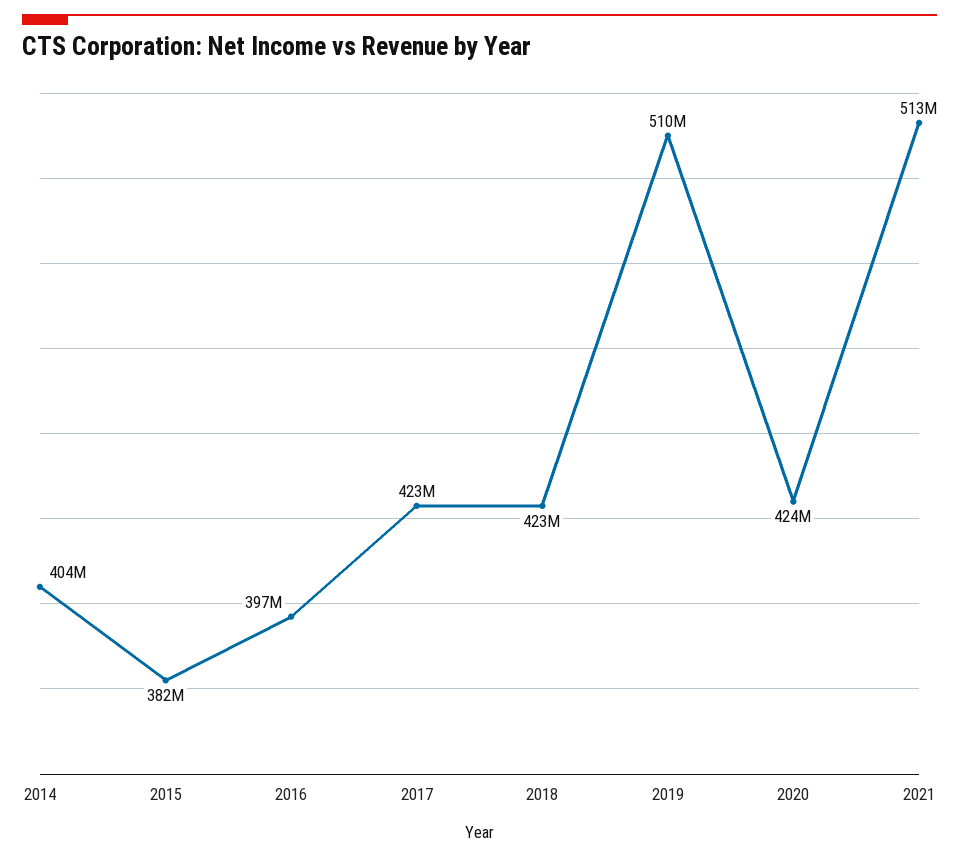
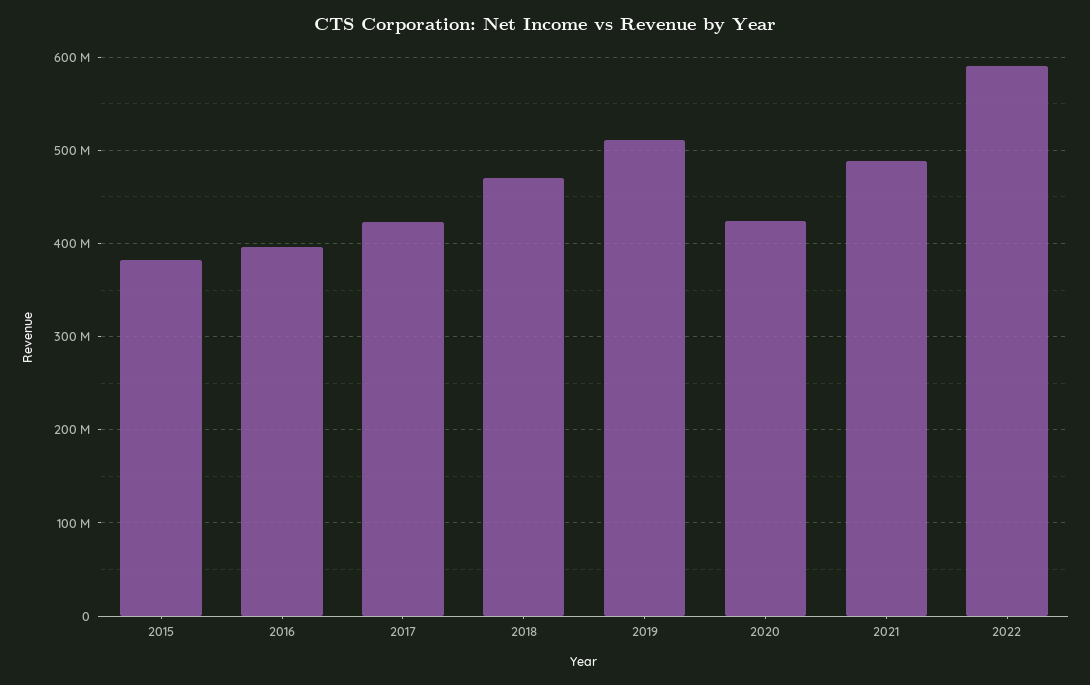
2014: 404000000 -> none
2018: 423000000 -> 470000000
2021: 513000000 -> 490000000
2022: none -> 590000000

